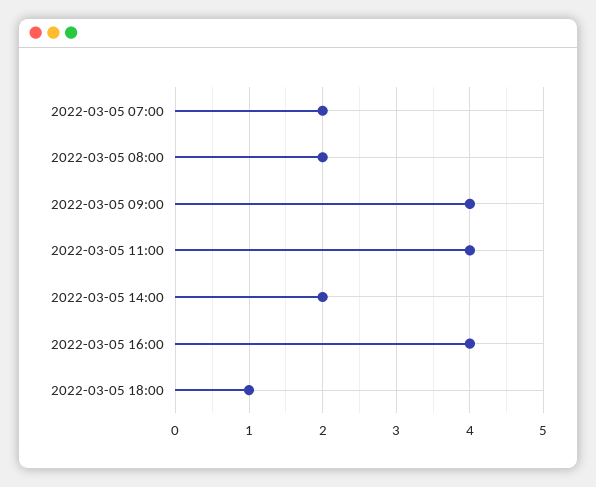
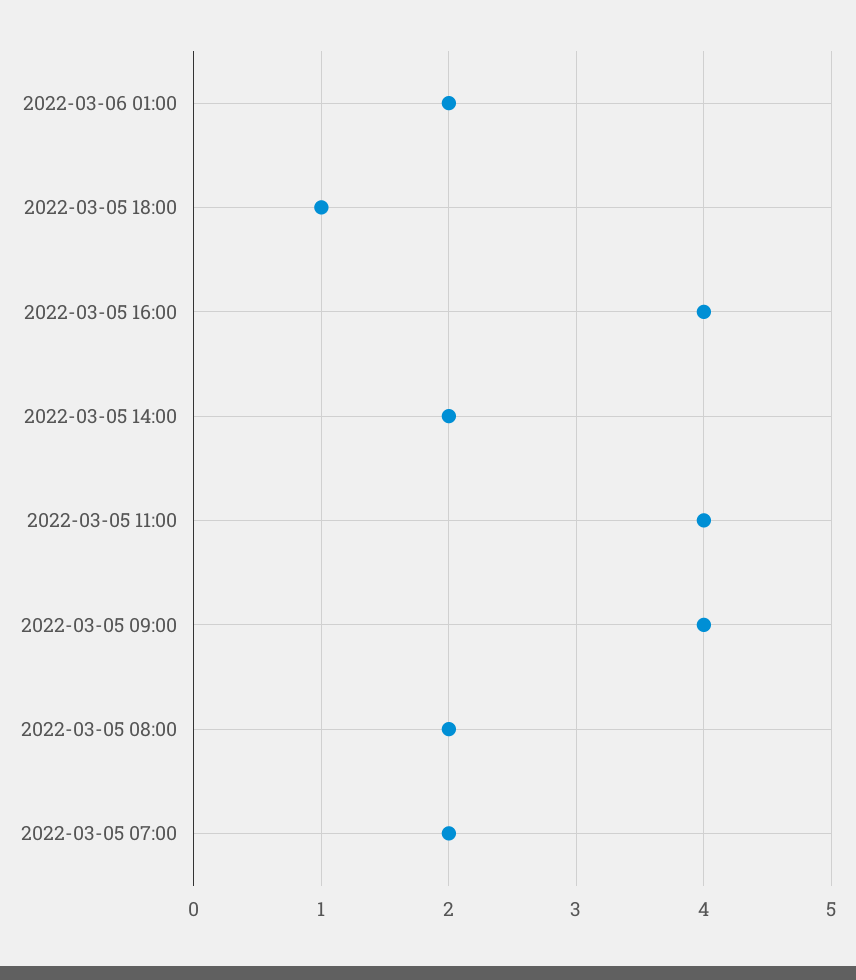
2022-03-06 01:00: none -> 2

